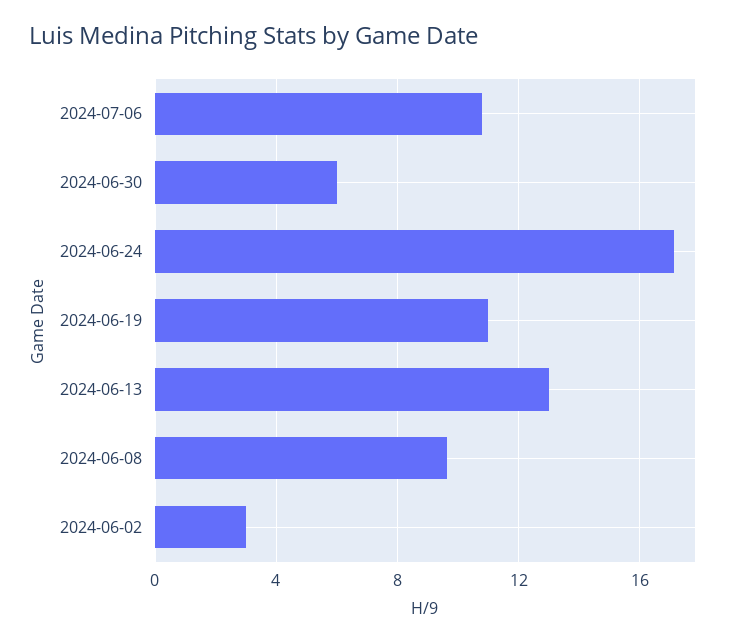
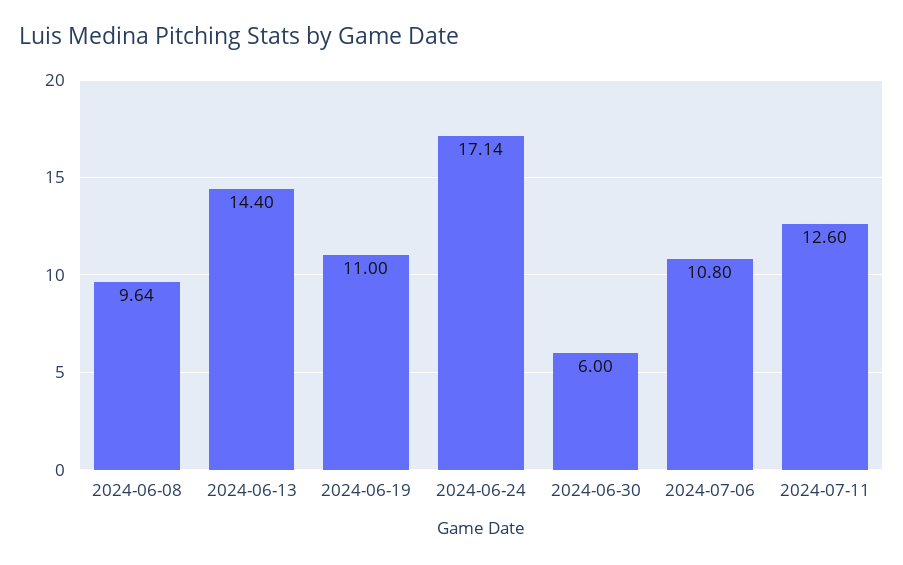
2024-06-13: 13 -> 14.4
2024-06-02: 3 -> none
2024-07-11: none -> 12.6

